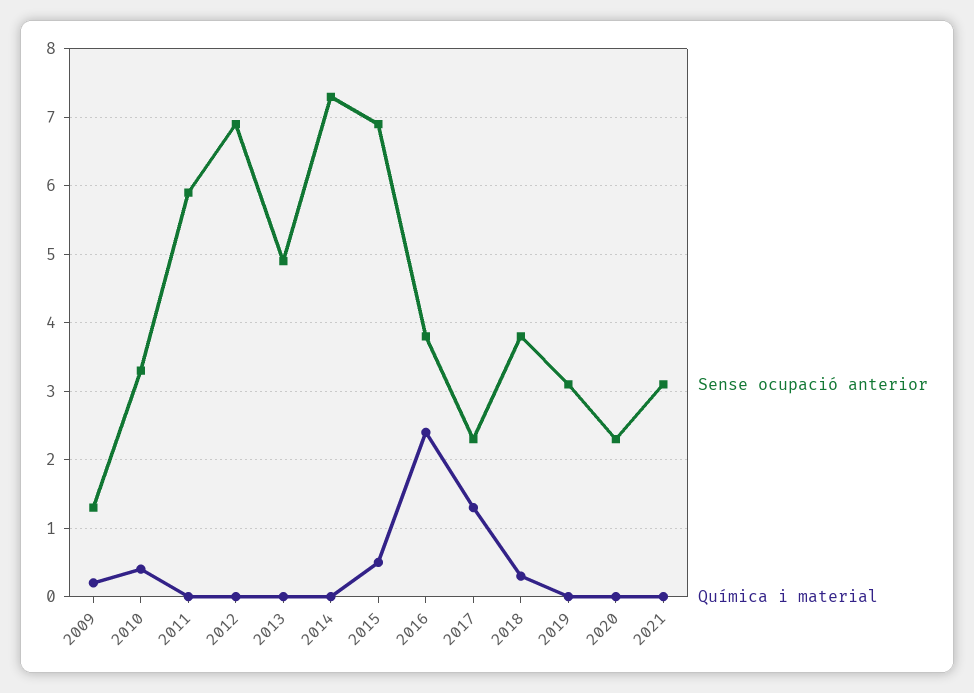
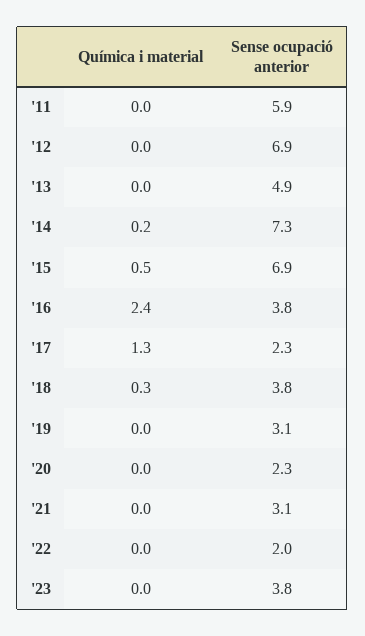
Sense ocupació anterior, 2009: 1.3 -> none
Química i material, 2009: 0.2 -> none
Sense ocupació anterior, 2010: 3.3 -> none
Química i material, 2010: 0.4 -> none
Química i material, 2014: 0 -> 0.2
Química i material, '22: none -> 0
Sense ocupació anterior, '22: none -> 2
Química i material, '23: none -> 0
Sense ocupació anterior, '23: none -> 3.8

